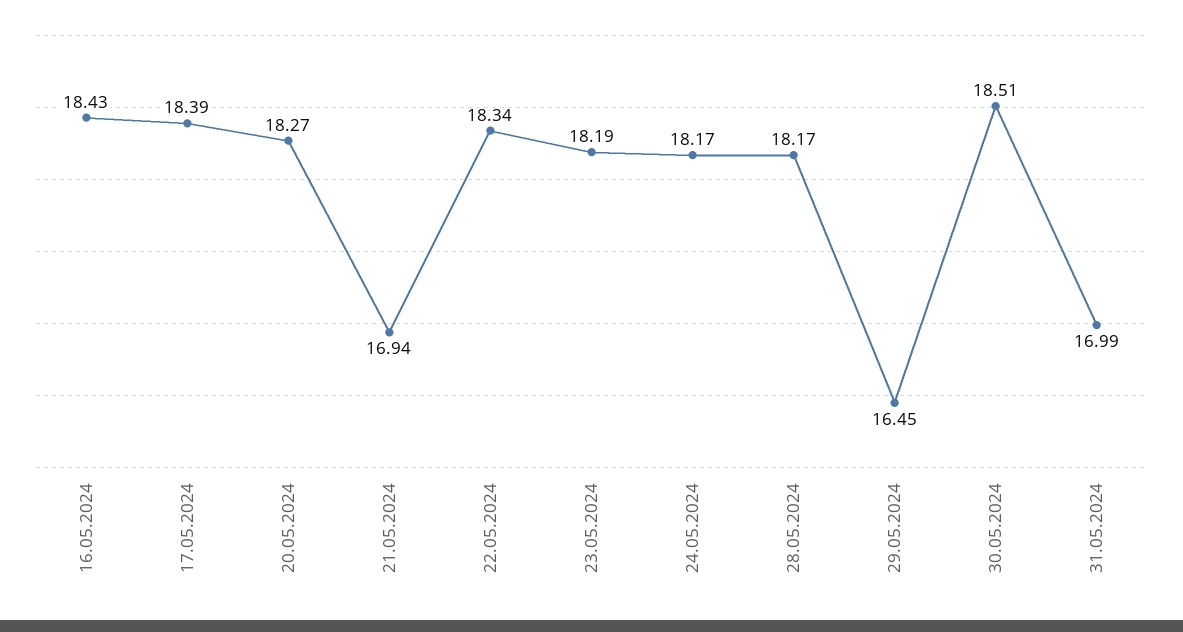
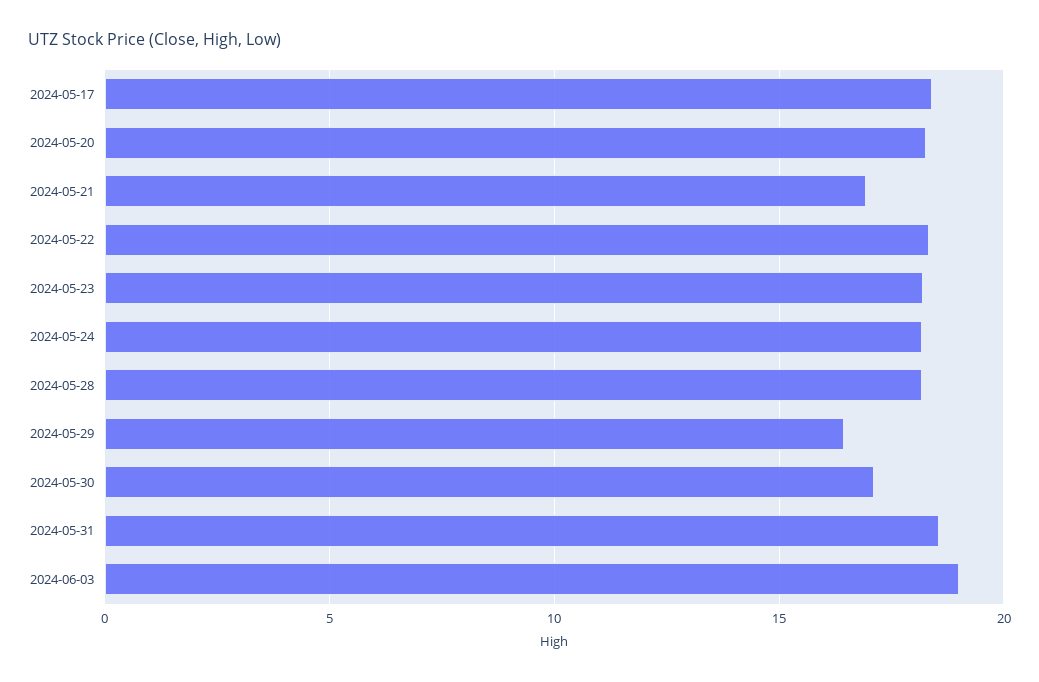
16.05.2024: 18.43 -> none
30.05.2024: 18.51 -> 17
31.05.2024: 16.99 -> 18.5
2024-06-03: none -> 19

